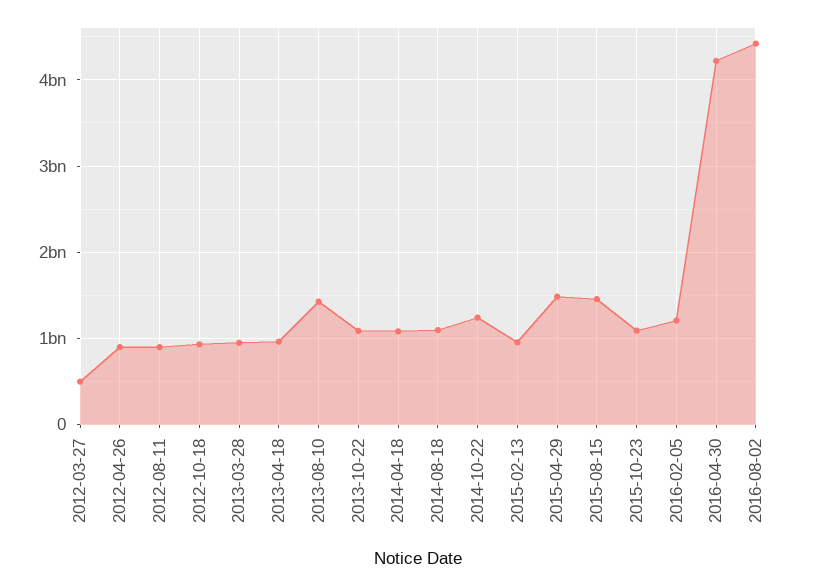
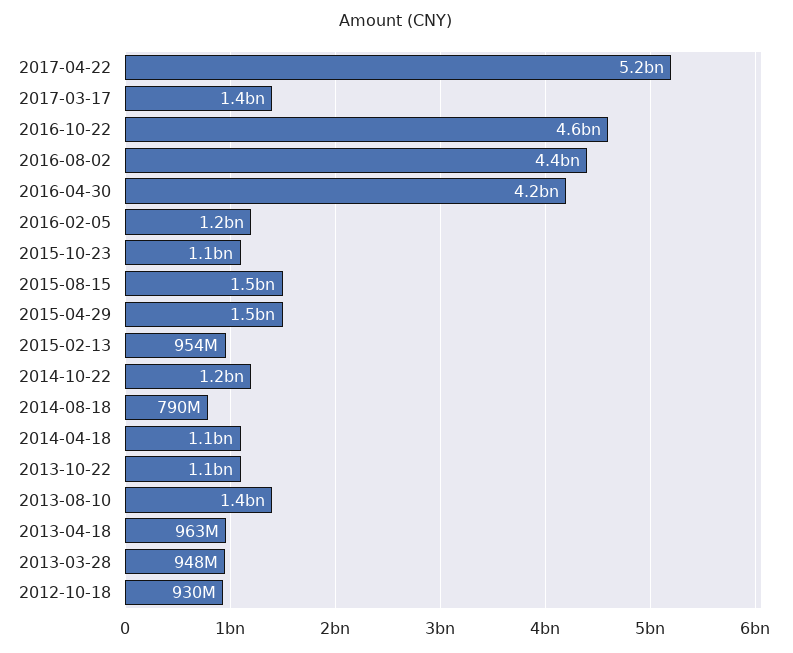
2012-03-27: 500000000 -> none
2012-04-26: 900000000 -> none
2012-08-11: 900000000 -> none
2014-08-18: 1100000000 -> 790000000
2017-04-22: none -> 5200000000
2017-03-17: none -> 1400000000
2016-10-22: none -> 4600000000

